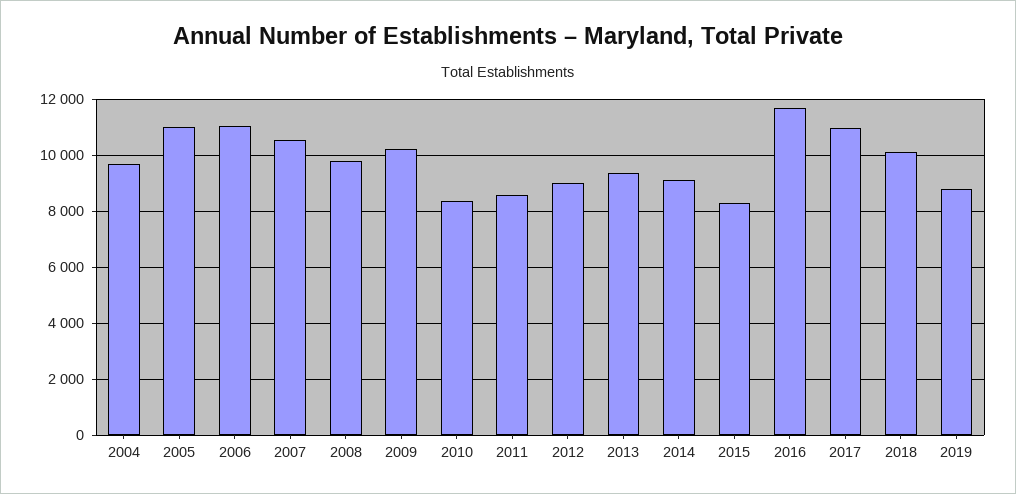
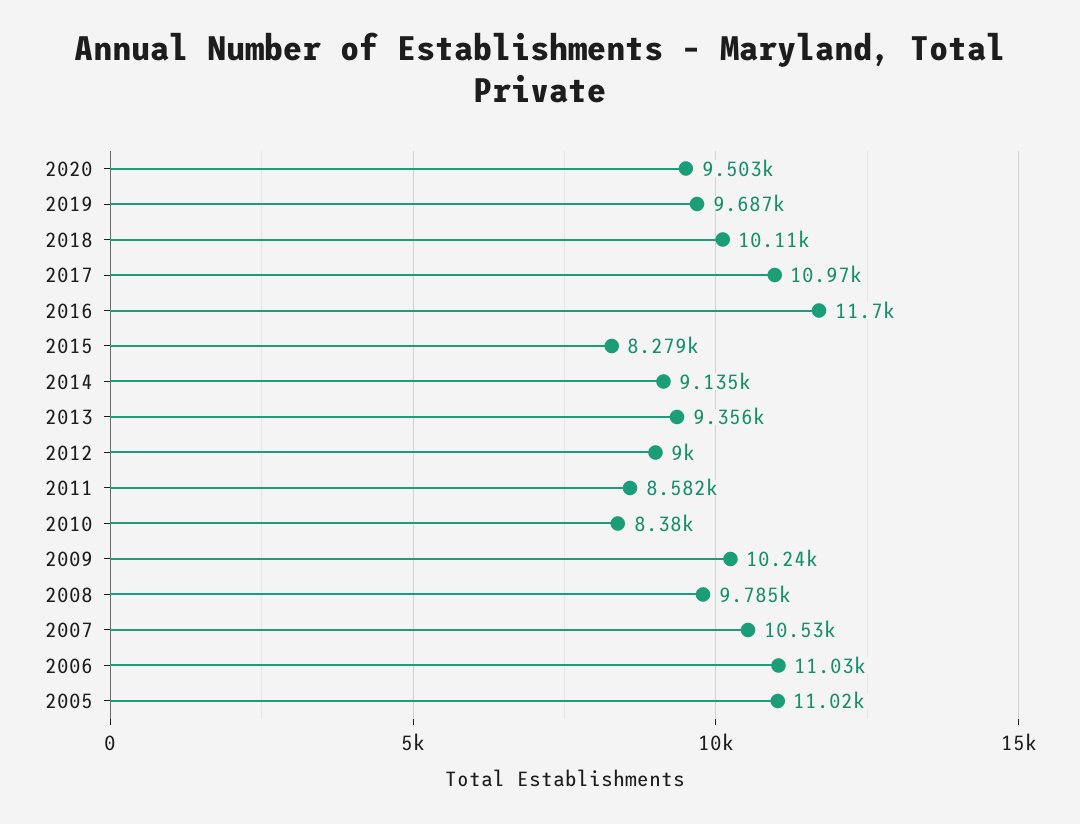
2004: 9750 -> none
2019: 8750 -> 9687
2020: none -> 9503

